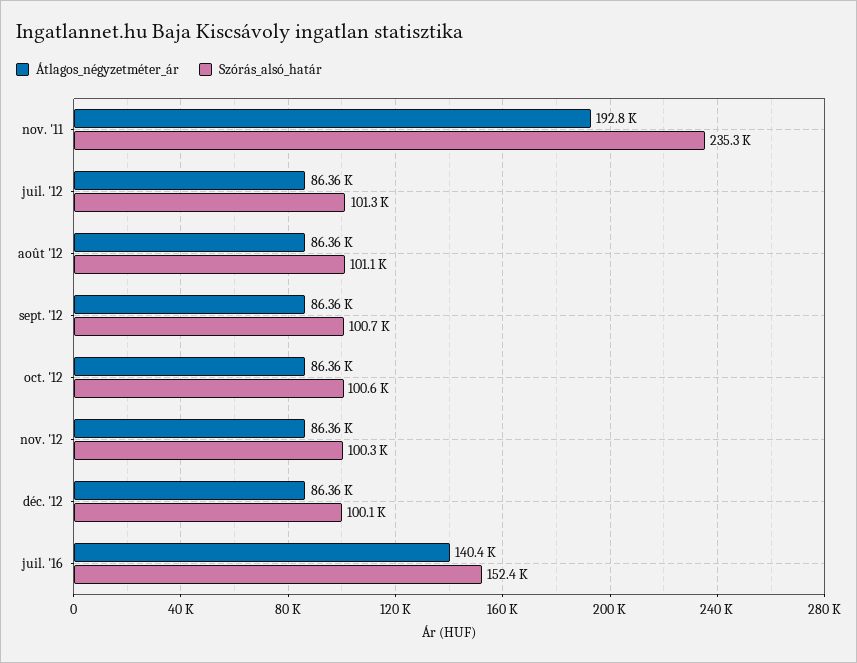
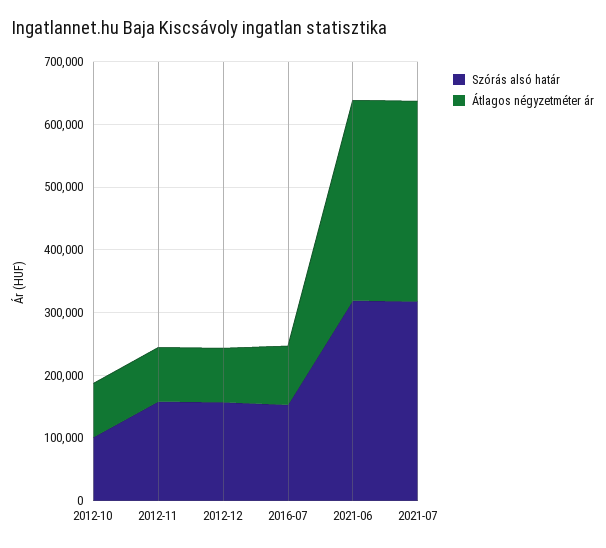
Átlagos_négyzetméter_ár, nov. '11: 192800 -> none
Szórás_alsó_határ, nov. '11: 235300 -> none
Átlagos_négyzetméter_ár, juil. '12: 86360 -> none
Szórás_alsó_határ, juil. '12: 101300 -> none
Átlagos_négyzetméter_ár, août '12: 86360 -> none
Szórás_alsó_határ, août '12: 101100 -> none
Átlagos_négyzetméter_ár, sept. '12: 86360 -> none
Szórás_alsó_határ, sept. '12: 100700 -> none
Szórás_alsó_határ, nov. '12: 100300 -> 160000
Szórás_alsó_határ, déc. '12: 100100 -> 160000
Átlagos_négyzetméter_ár, juil. '16: 140400 -> 100000
Szórás_alsó_határ, 2021-06: none -> 320000
Átlagos_négyzetméter_ár, 2021-06: none -> 320000
Szórás_alsó_határ, 2021-07: none -> 320000
Átlagos_négyzetméter_ár, 2021-07: none -> 320000

